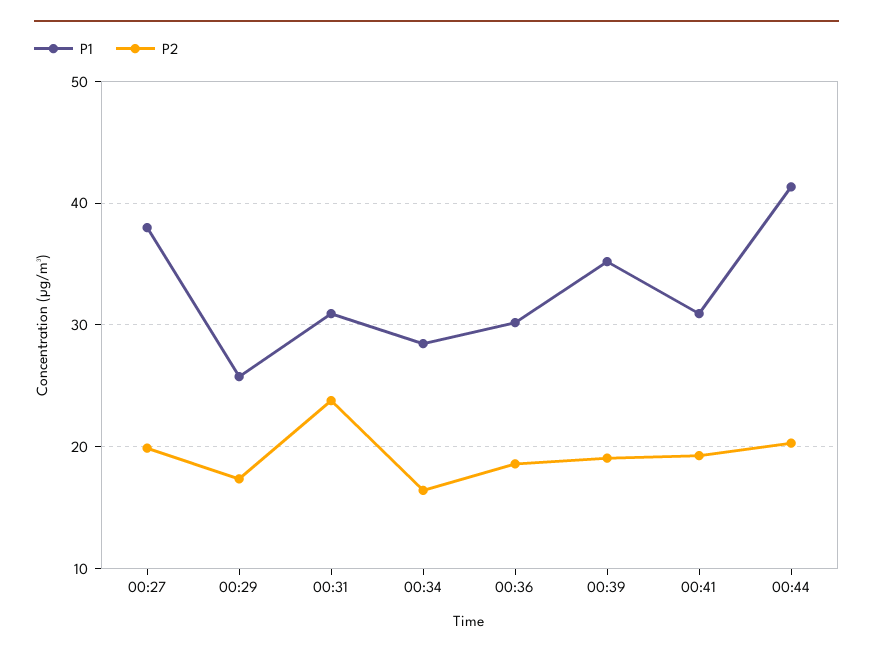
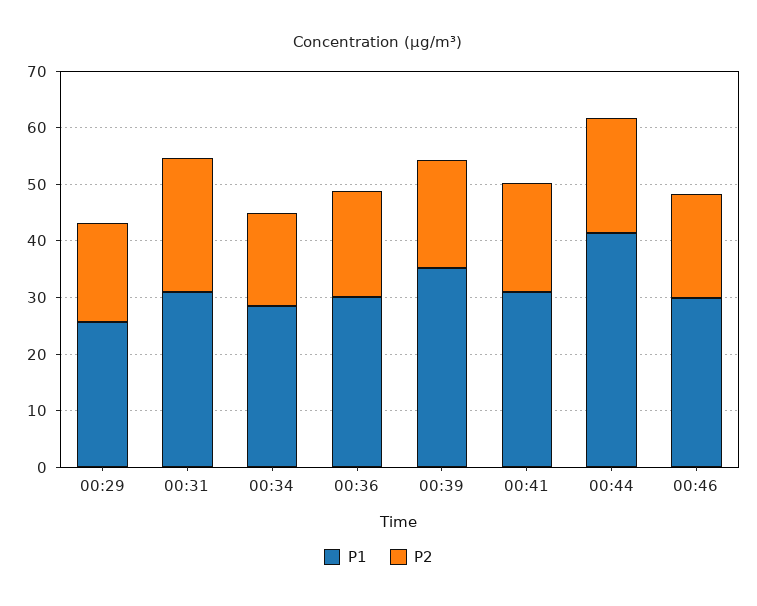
P1, 00:27: 38 -> none
P2, 00:27: 20 -> none
P1, 00:46: none -> 30
P2, 00:46: none -> 18

